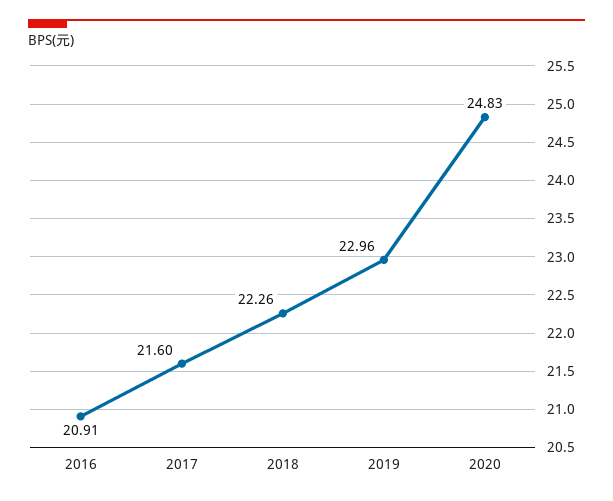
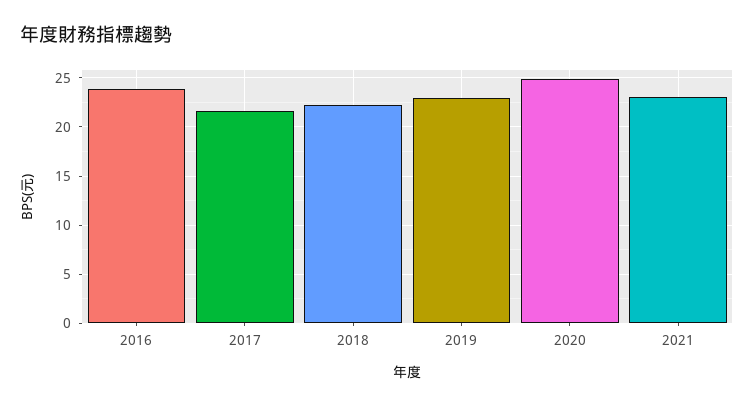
2016: 20.91 -> 24
2021: none -> 23

